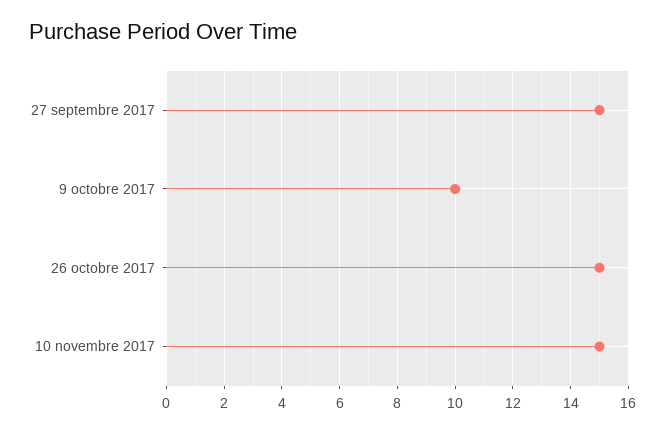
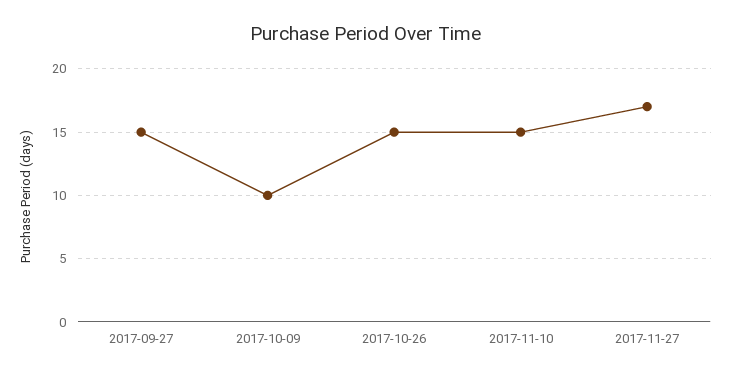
2017-11-27: none -> 17

